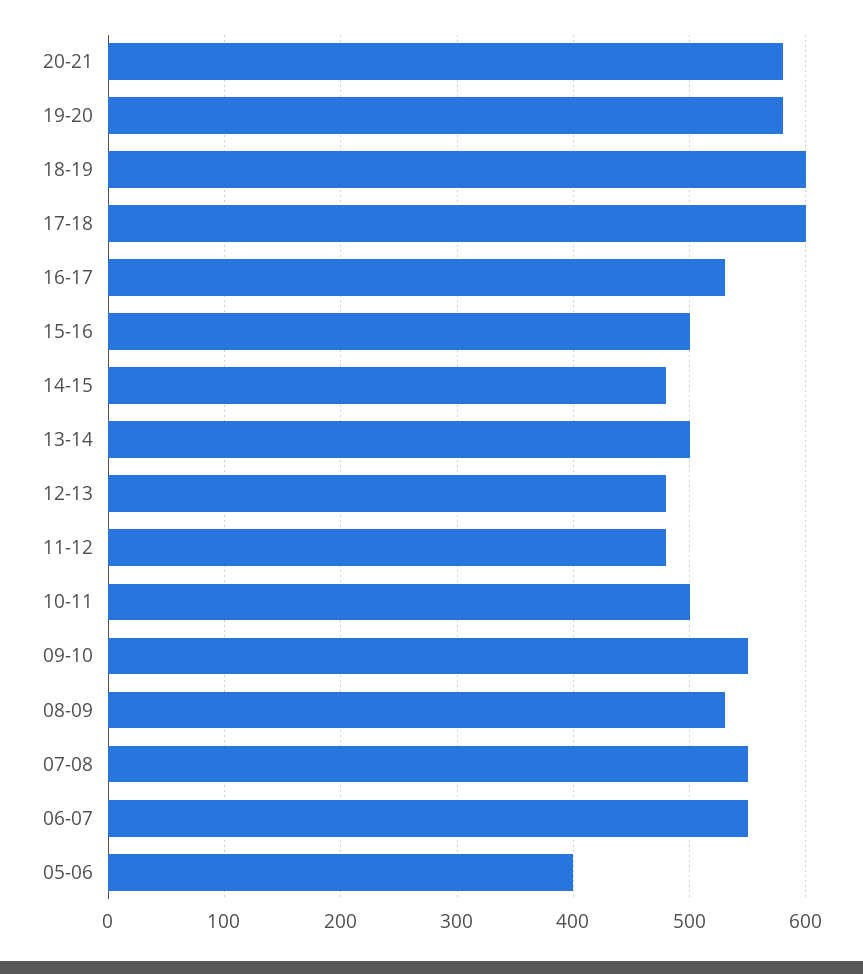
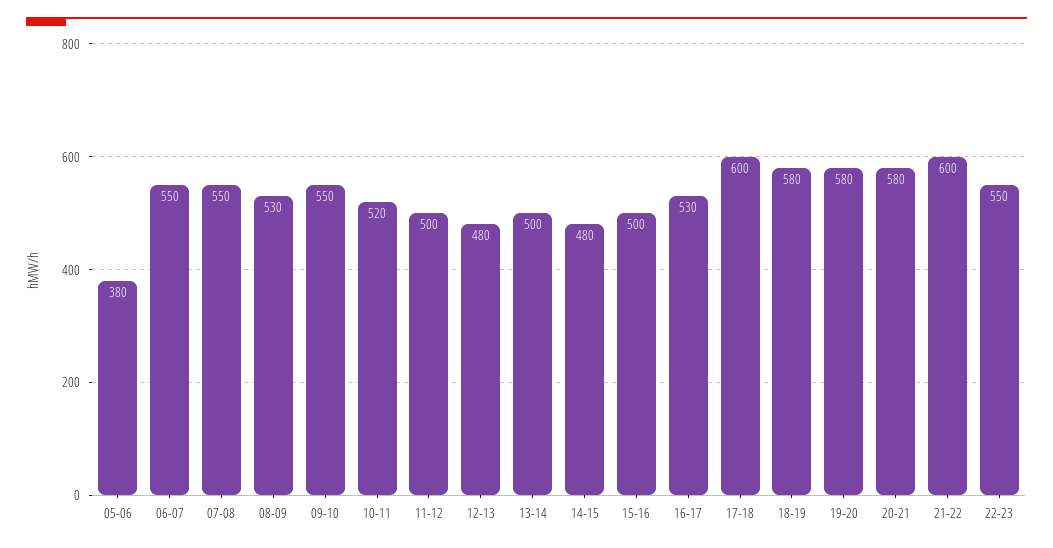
18-19: 600 -> 580
11-12: 480 -> 500
10-11: 500 -> 520
05-06: 400 -> 380
21-22: none -> 600
22-23: none -> 550

